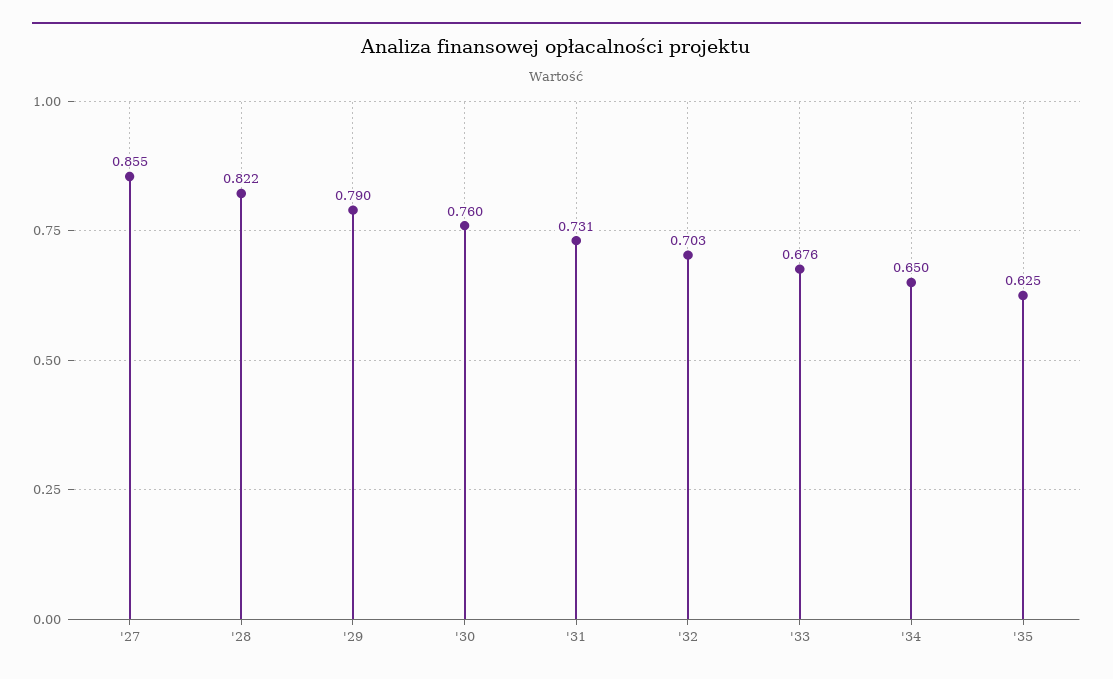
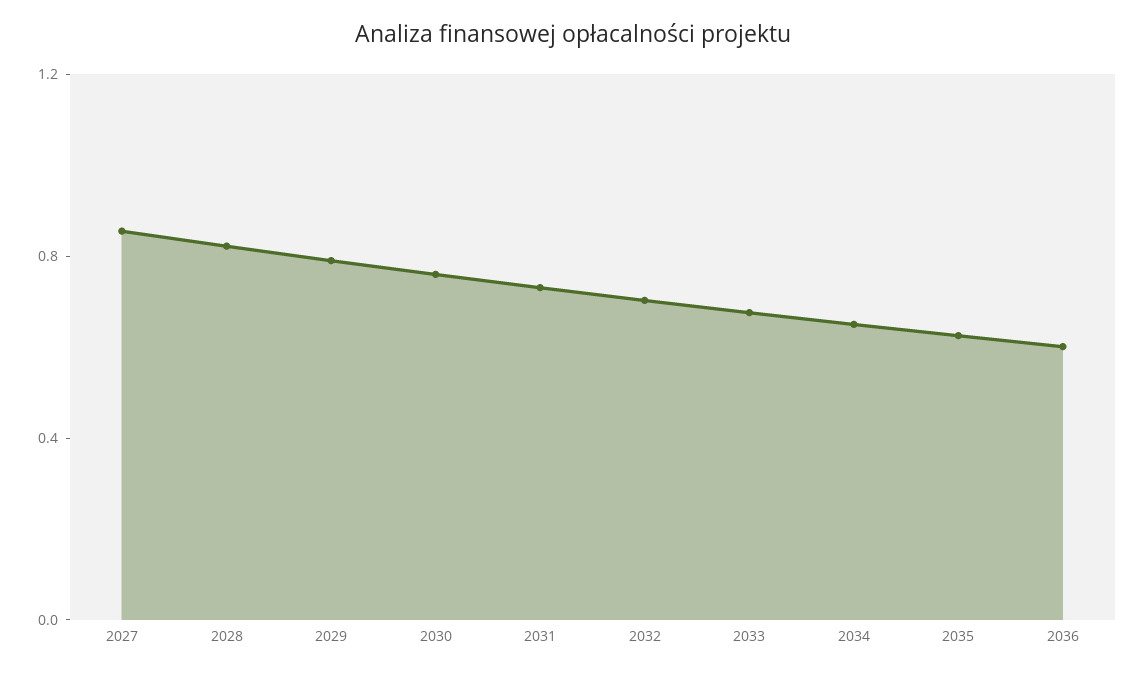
2036: none -> 0.6

